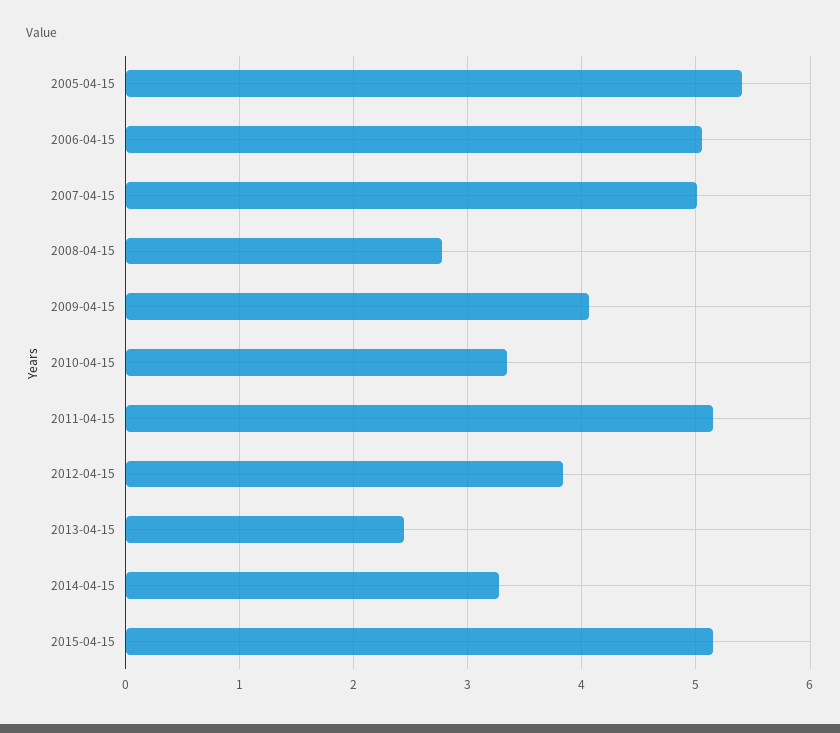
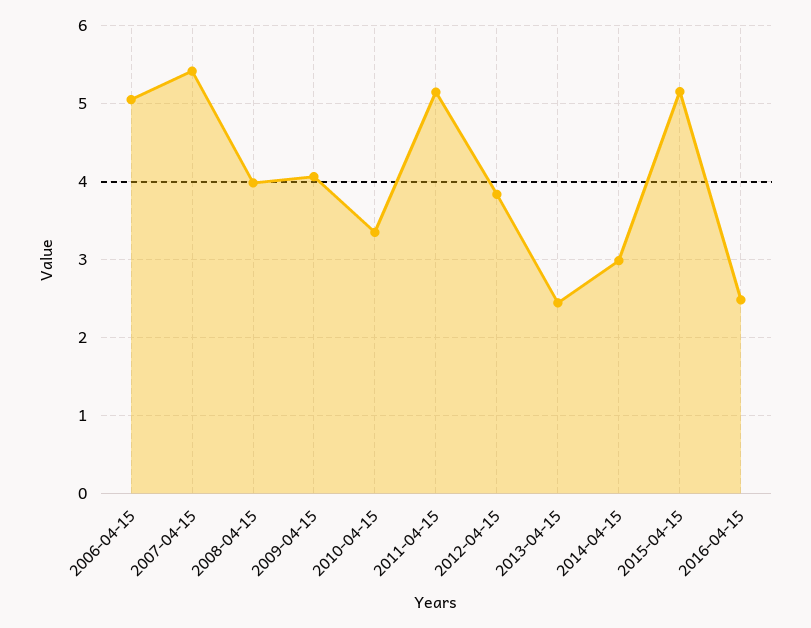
2005-04-15: 5.4 -> none
2007-04-15: 5 -> 5.4
2008-04-15: 2.8 -> 4
2014-04-15: 3.3 -> 3
2016-04-15: none -> 2.5

